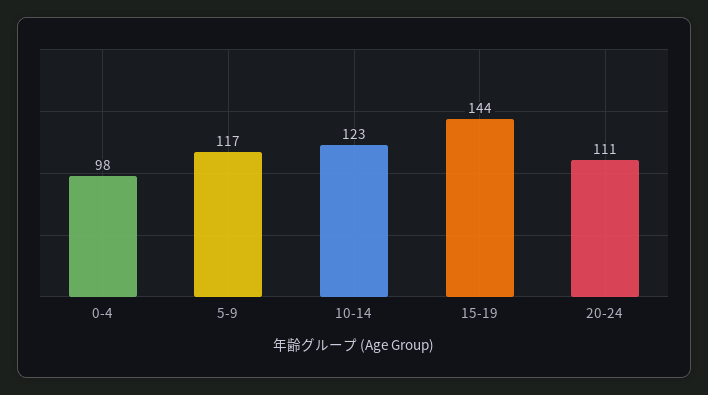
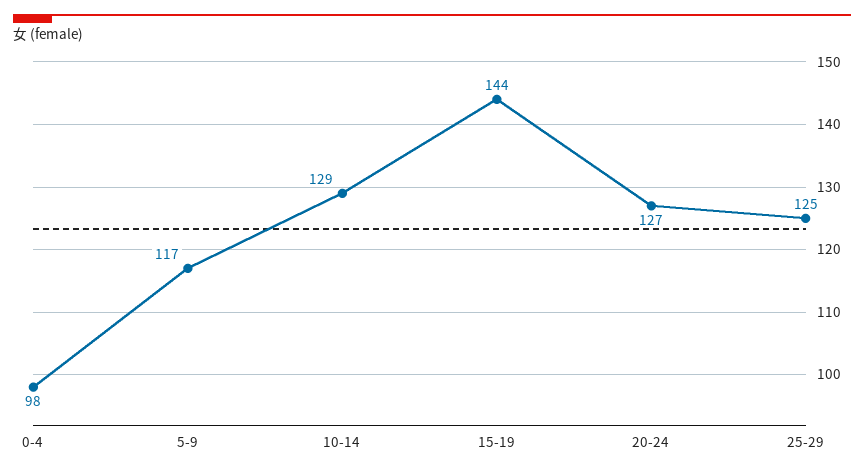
10-14: 123 -> 129
20-24: 111 -> 127
25-29: none -> 125

